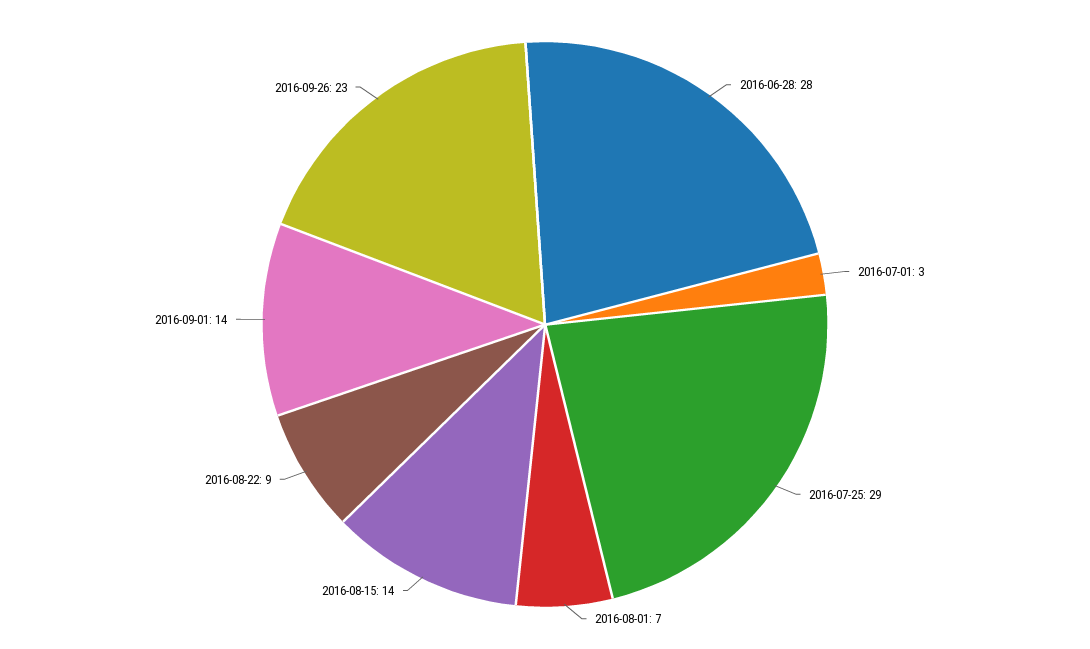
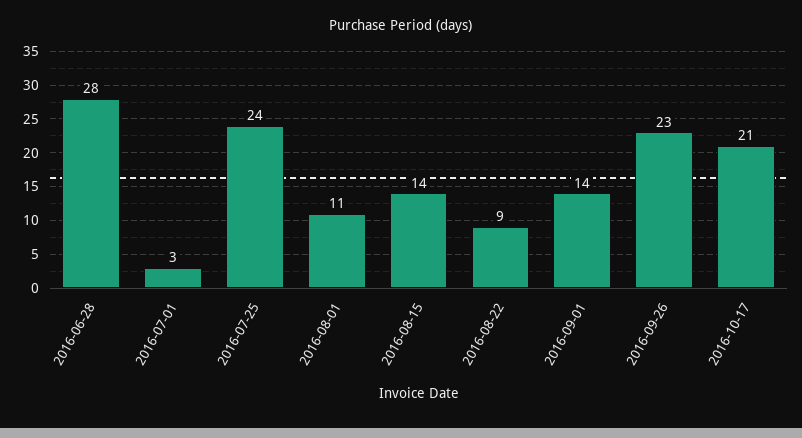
2016-07-25: 29 -> 24
2016-08-01: 7 -> 11
2016-10-17: none -> 21

